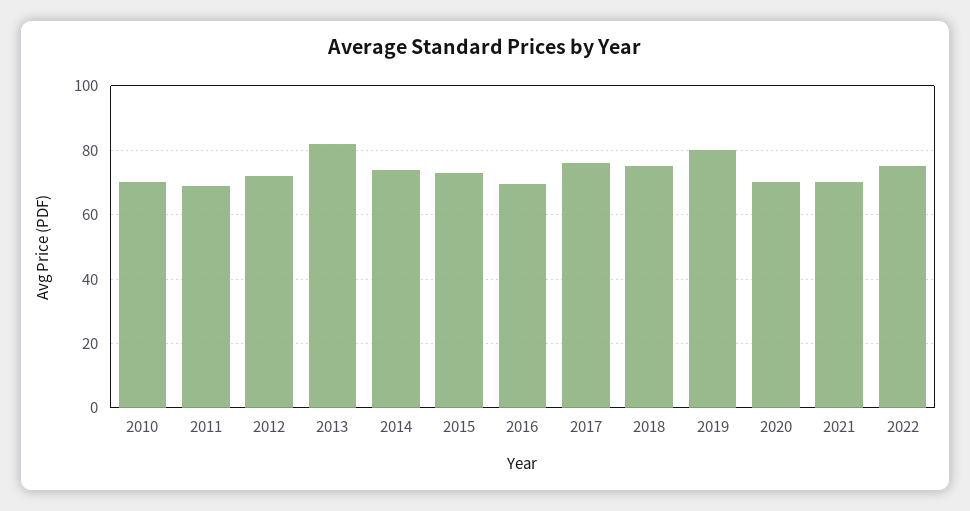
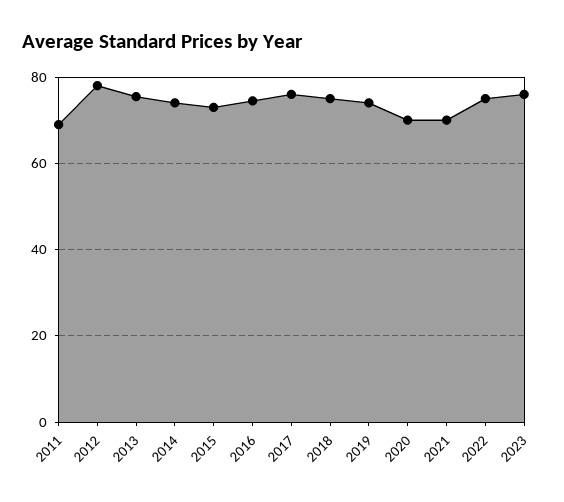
2010: 70 -> none
2012: 72 -> 78
2013: 82 -> 76
2016: 70 -> 74
2019: 80 -> 74
2023: none -> 76

